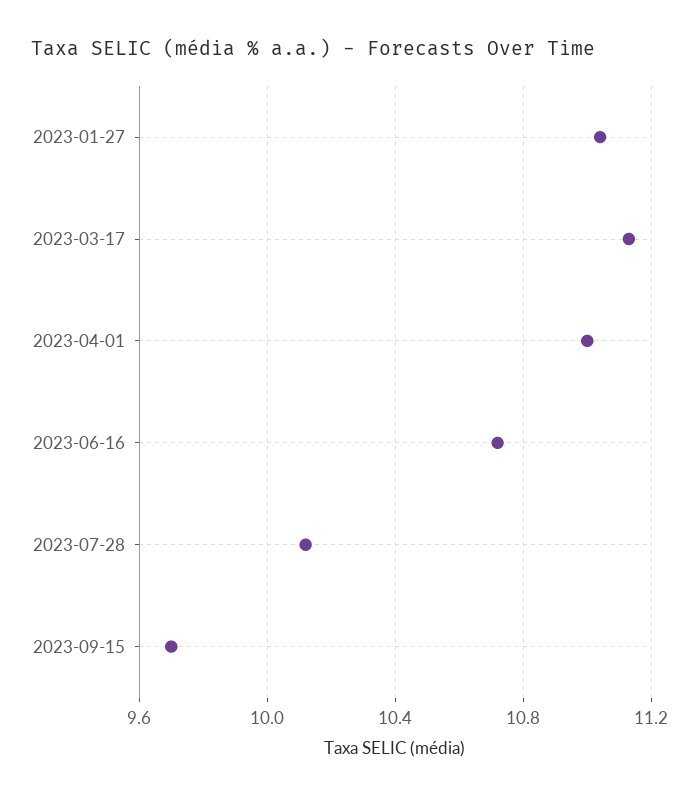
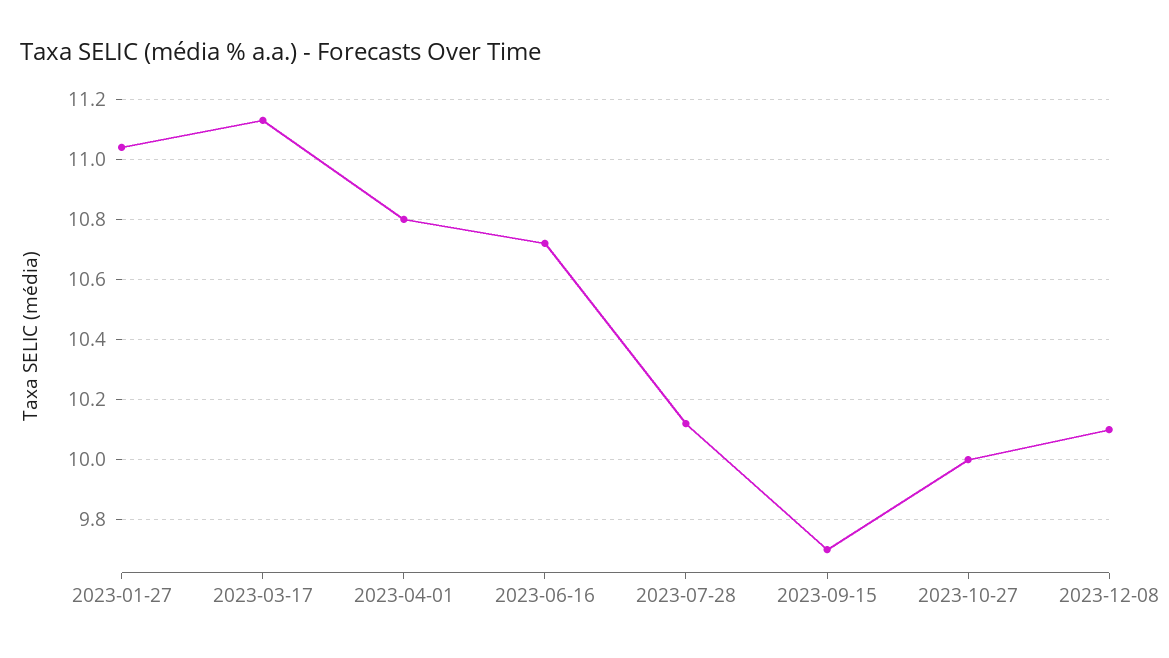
2023-04-01: 11 -> 10.8
2023-10-27: none -> 10
2023-12-08: none -> 10.1

